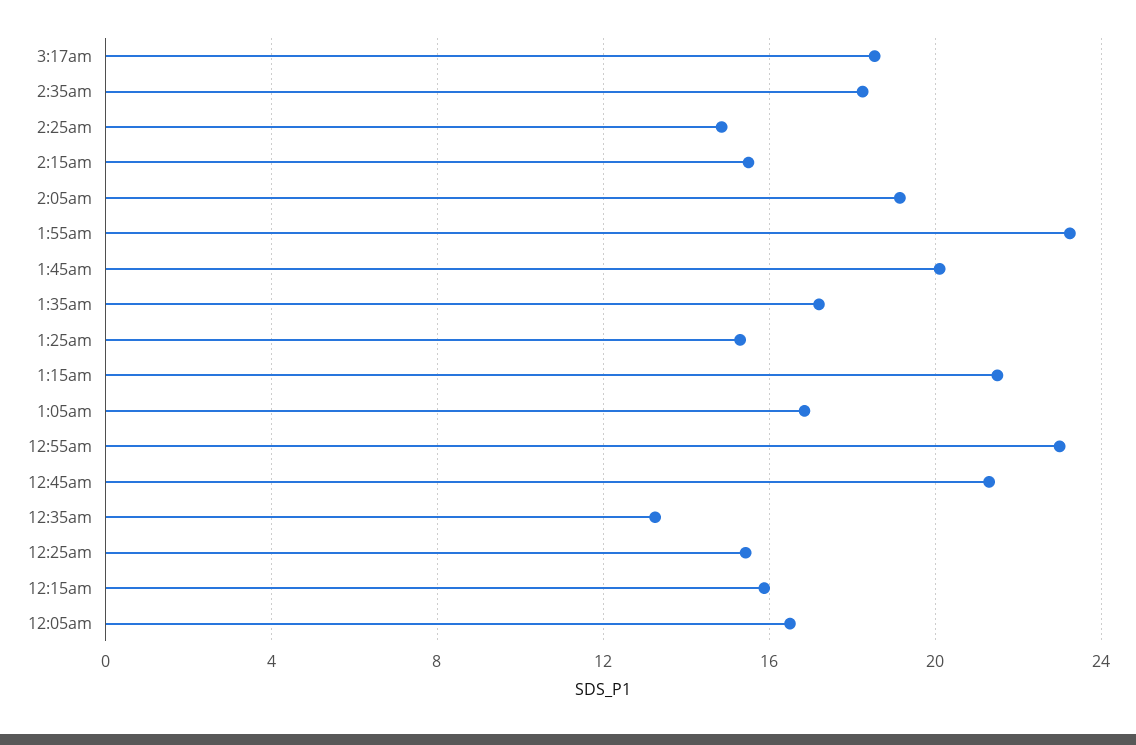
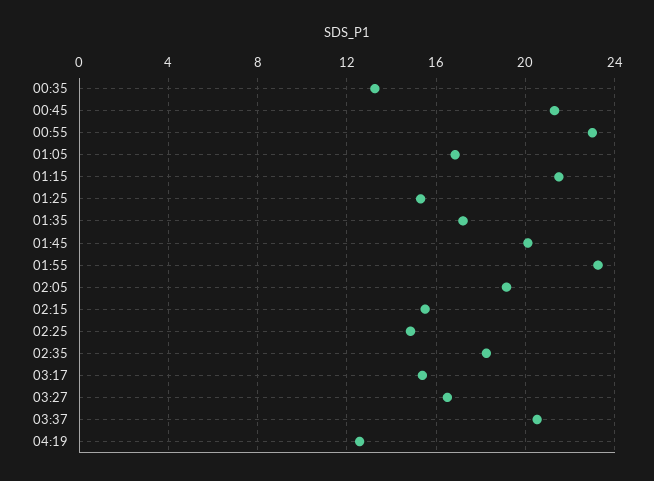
3:17am: 18.5 -> 15.5
12:25am: 15.5 -> none
12:15am: 16 -> none
12:05am: 16.5 -> none
03:27: none -> 16.5
03:37: none -> 20.5
04:19: none -> 12.5

